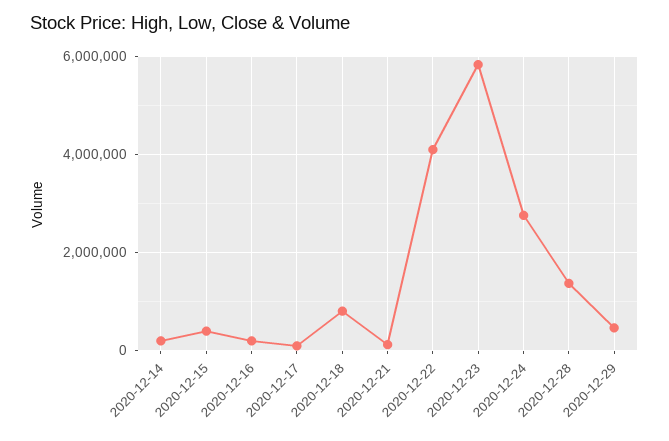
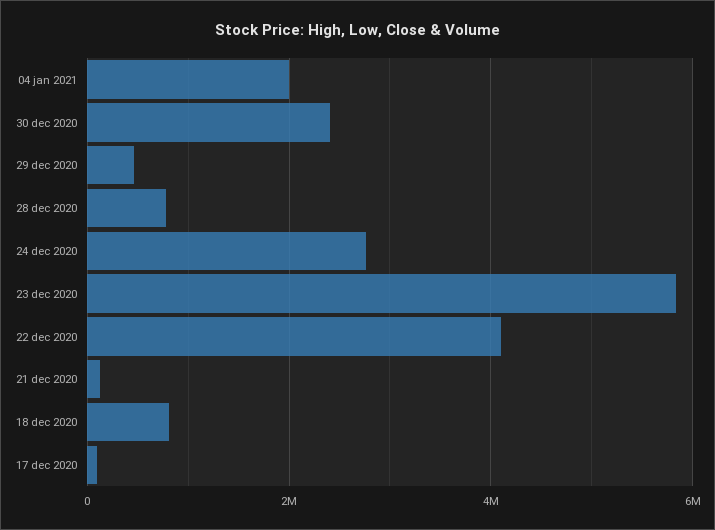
2020-12-14: 200000 -> none
2020-12-15: 400000 -> none
2020-12-16: 200000 -> none
2020-12-28: 1400000 -> 800000
04 jan 2021: none -> 2000000
30 dec 2020: none -> 2400000

